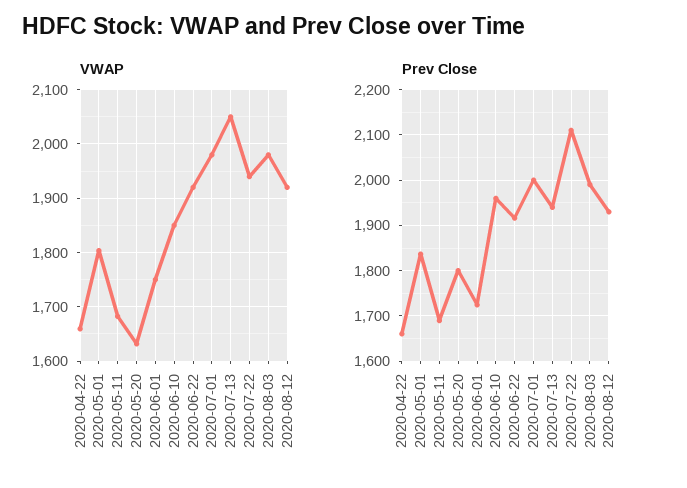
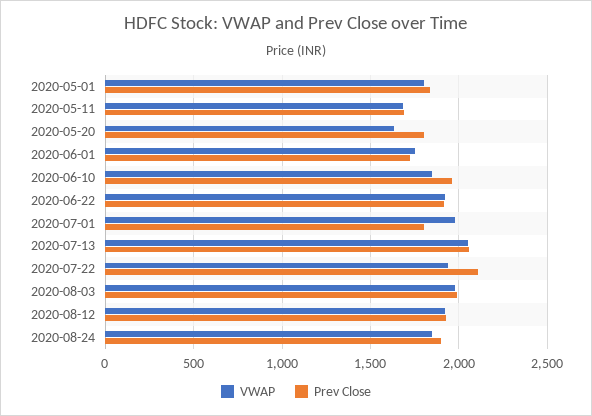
VWAP, 2020-04-22: 1660 -> none
Prev Close, 2020-04-22: 1660 -> none
Prev Close, 2020-07-01: 2000 -> 1800
Prev Close, 2020-07-13: 1940 -> 2050
VWAP, 2020-08-24: none -> 1850
Prev Close, 2020-08-24: none -> 1900

